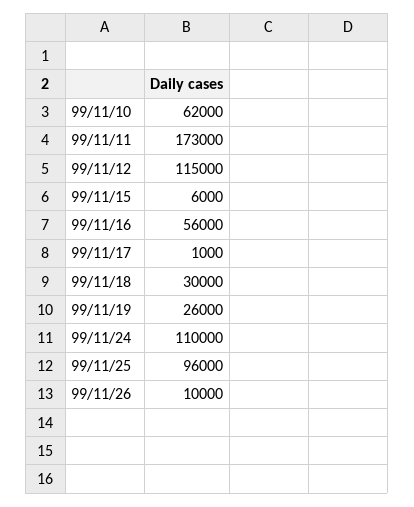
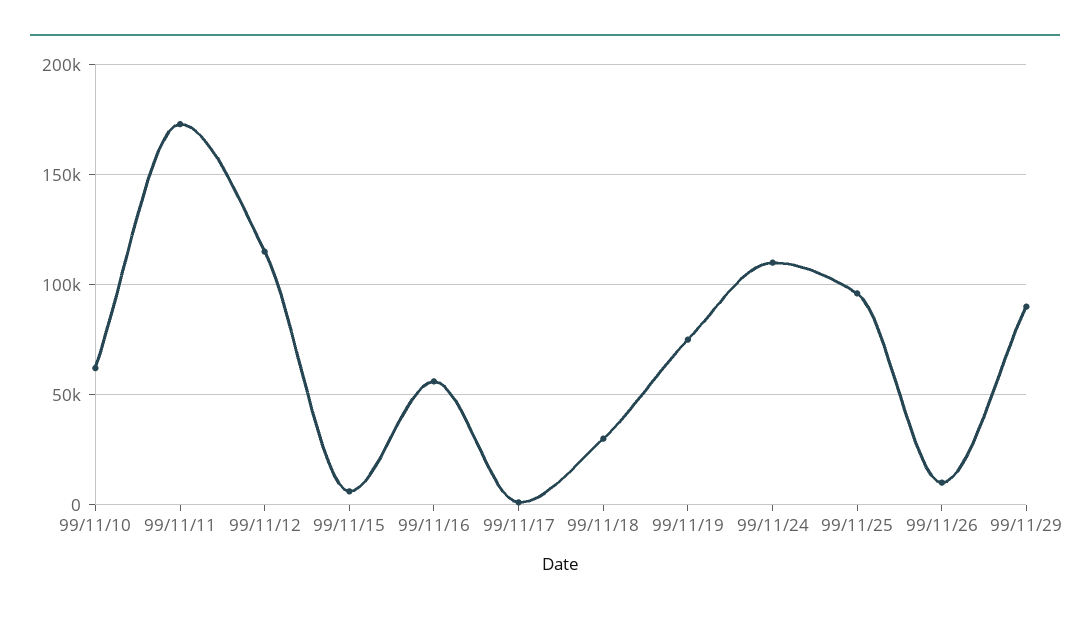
99/11/19: 26000 -> 75000
99/11/29: none -> 90000

